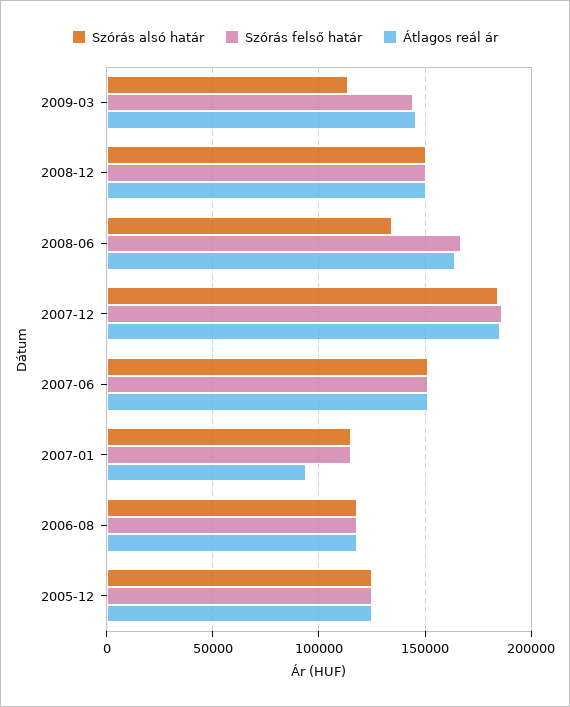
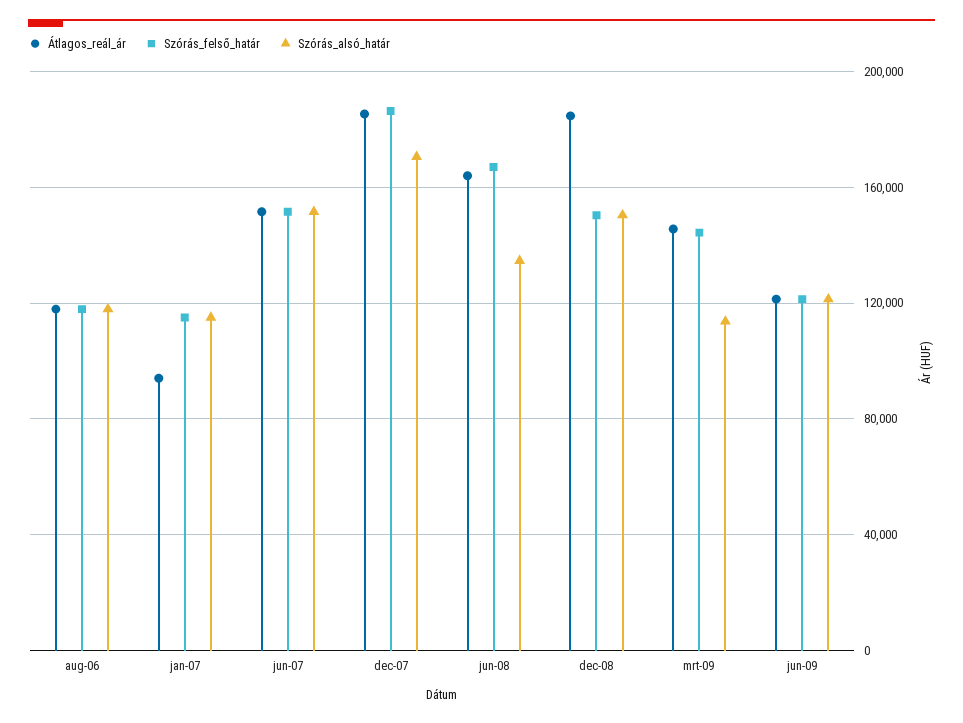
Átlagos reál ár, 2008-12: 150000 -> 185000
Szórás alsó határ, 2007-12: 185000 -> 170000
Szórás alsó határ, 2005-12: 125000 -> none
Szórás felső határ, 2005-12: 125000 -> none
Átlagos reál ár, 2005-12: 125000 -> none
Átlagos reál ár, jun-09: none -> 120000
Szórás felső határ, jun-09: none -> 120000
Szórás alsó határ, jun-09: none -> 120000

